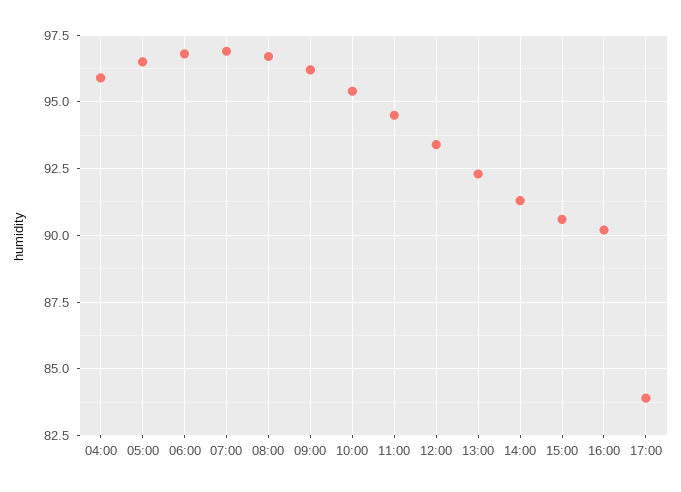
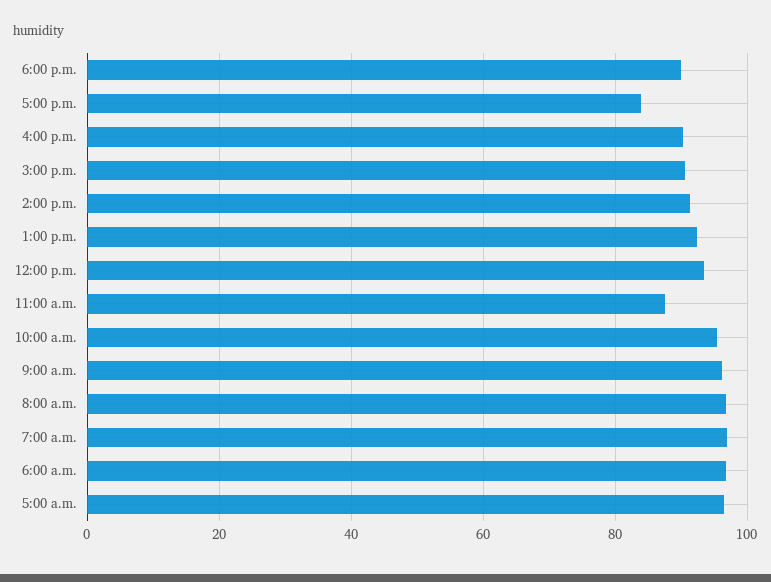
04:00: 96 -> none
11:00: 94.5 -> 88
6:00 p.m.: none -> 90

